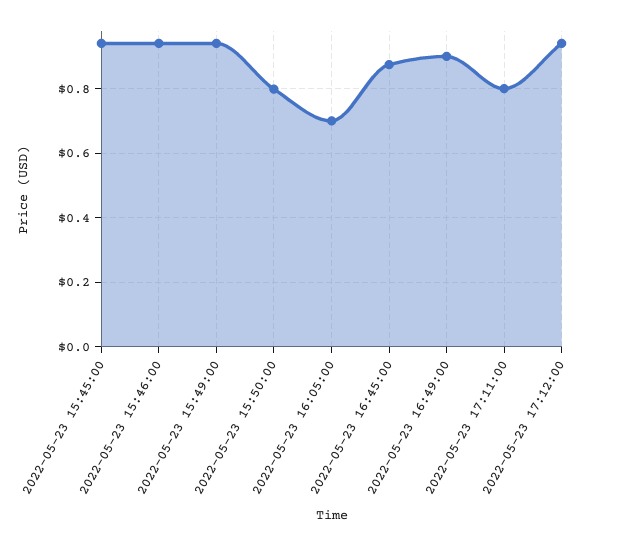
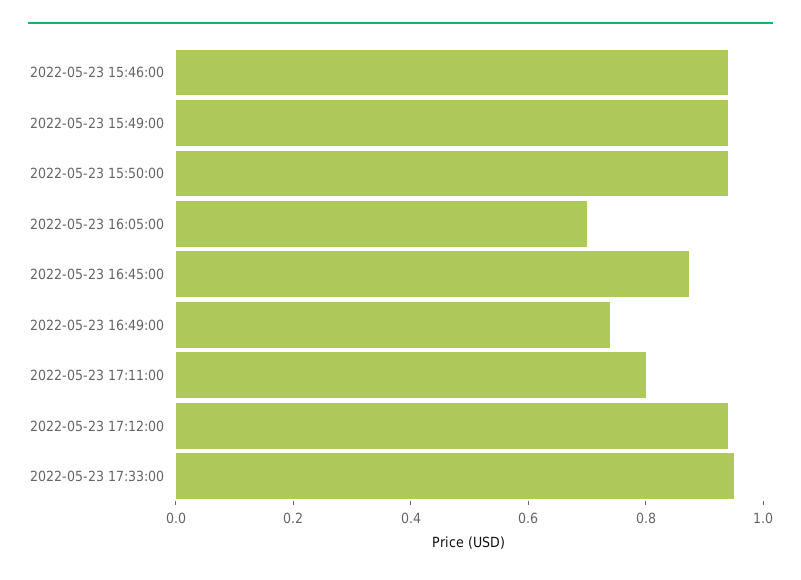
2022-05-23 15:45:00: 0.94 -> none
2022-05-23 15:50:00: 0.8 -> 0.95
2022-05-23 16:49:00: 0.9 -> 0.75
2022-05-23 17:33:00: none -> 0.95

